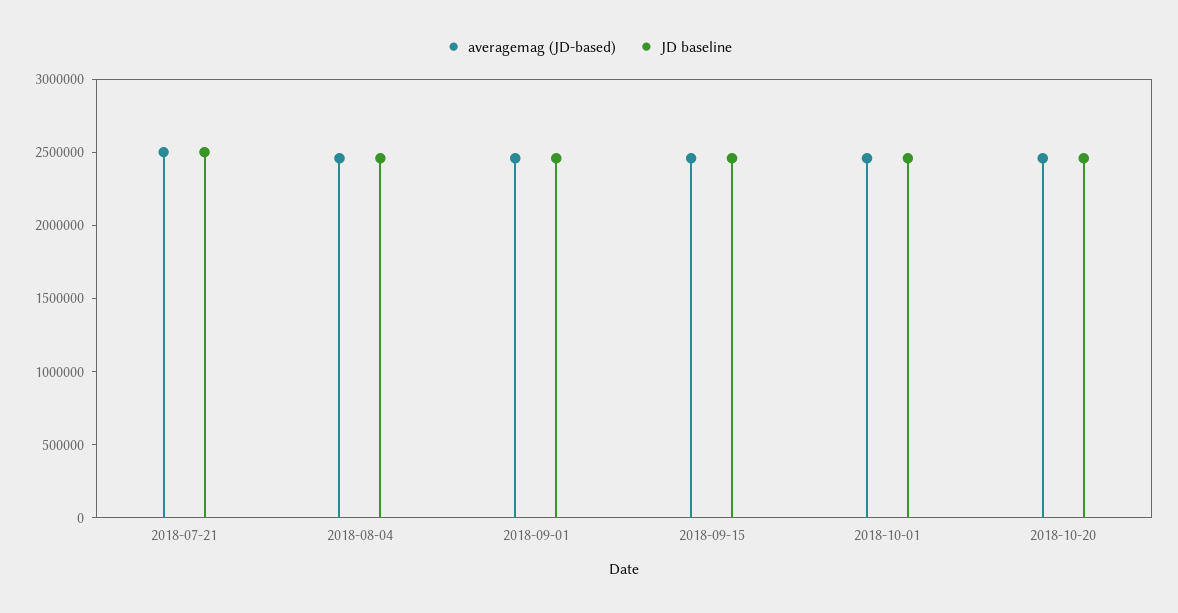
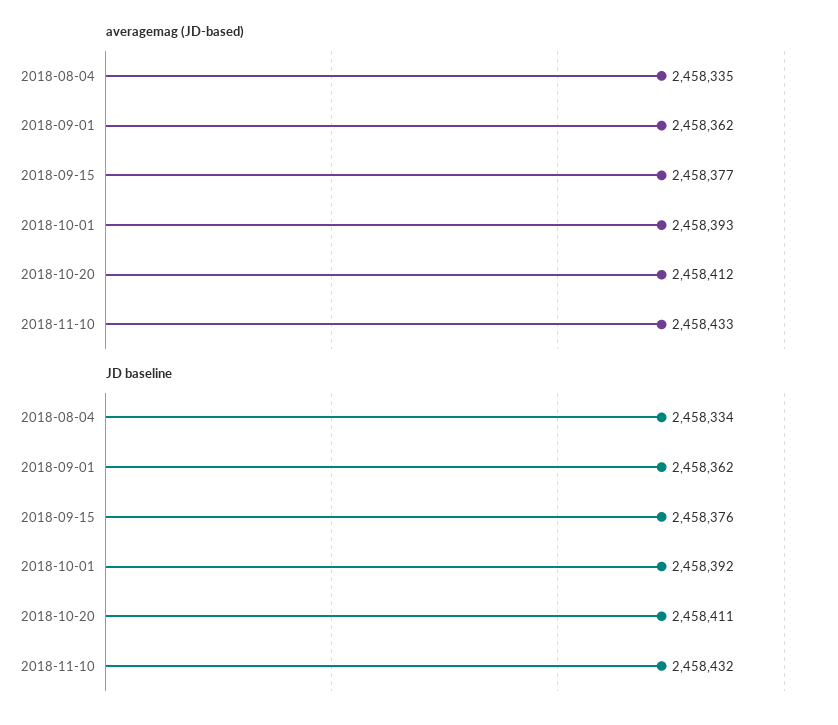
averagemag (JD-based), 2018-07-21: 2500000 -> none
JD baseline, 2018-07-21: 2500000 -> none
averagemag (JD-based), 2018-11-10: none -> 2458433
JD baseline, 2018-11-10: none -> 2458432

